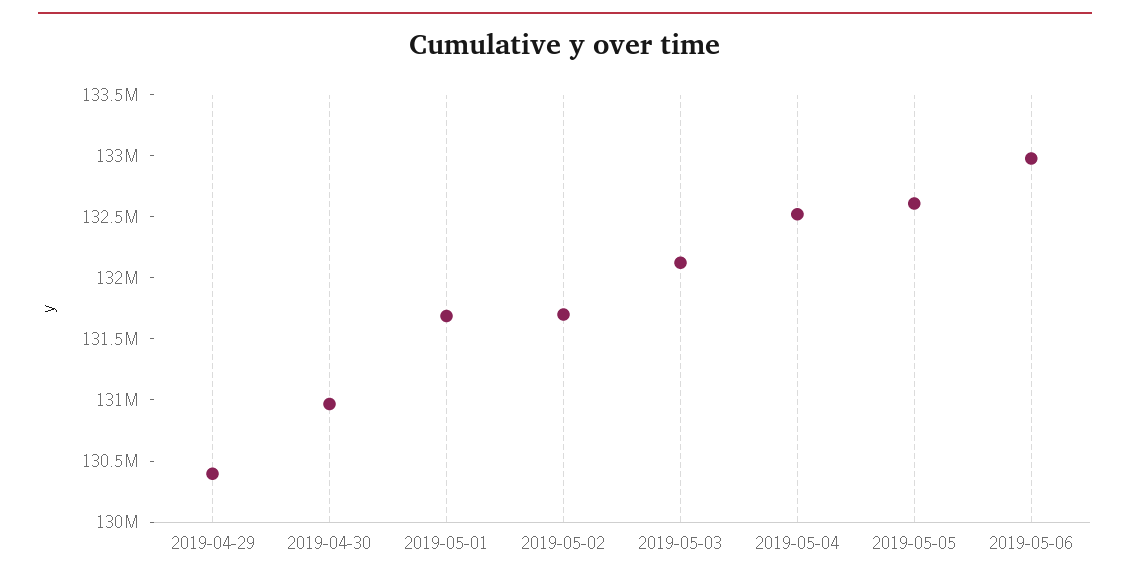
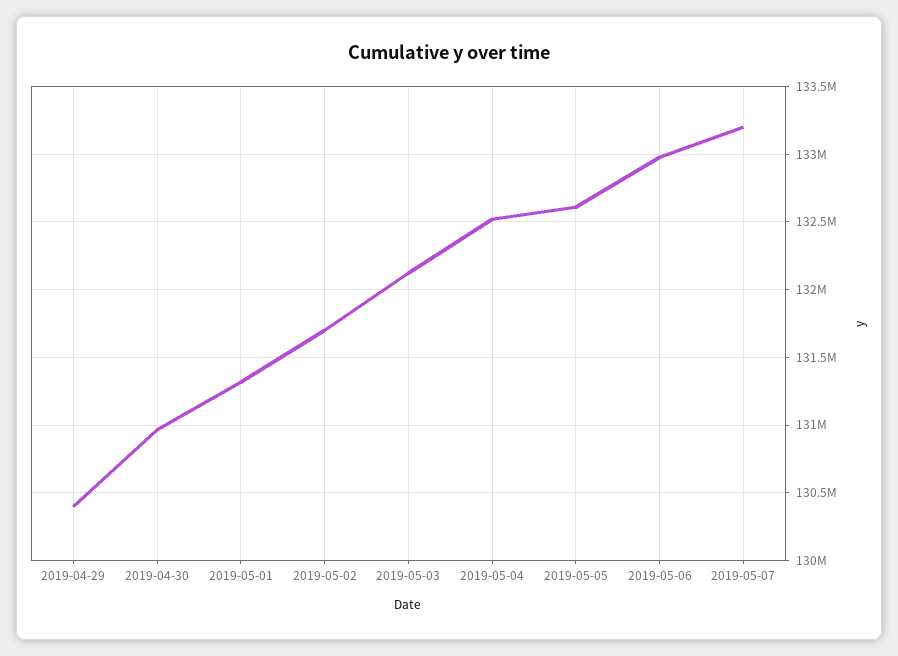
2019-05-01: 131700000 -> 131300000
2019-05-07: none -> 133200000

